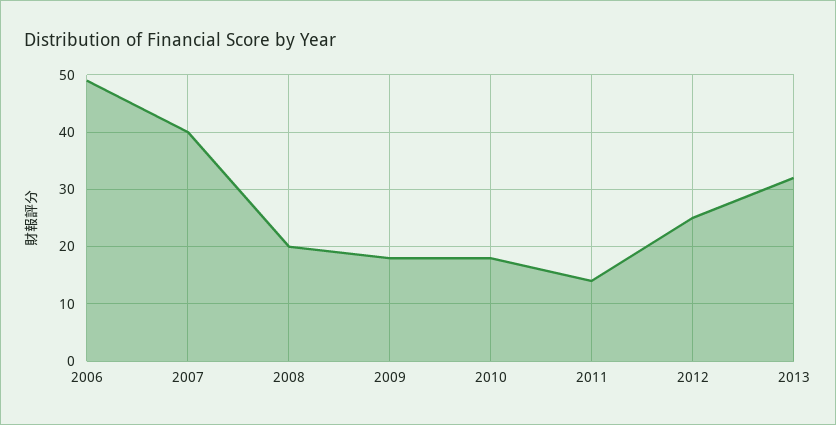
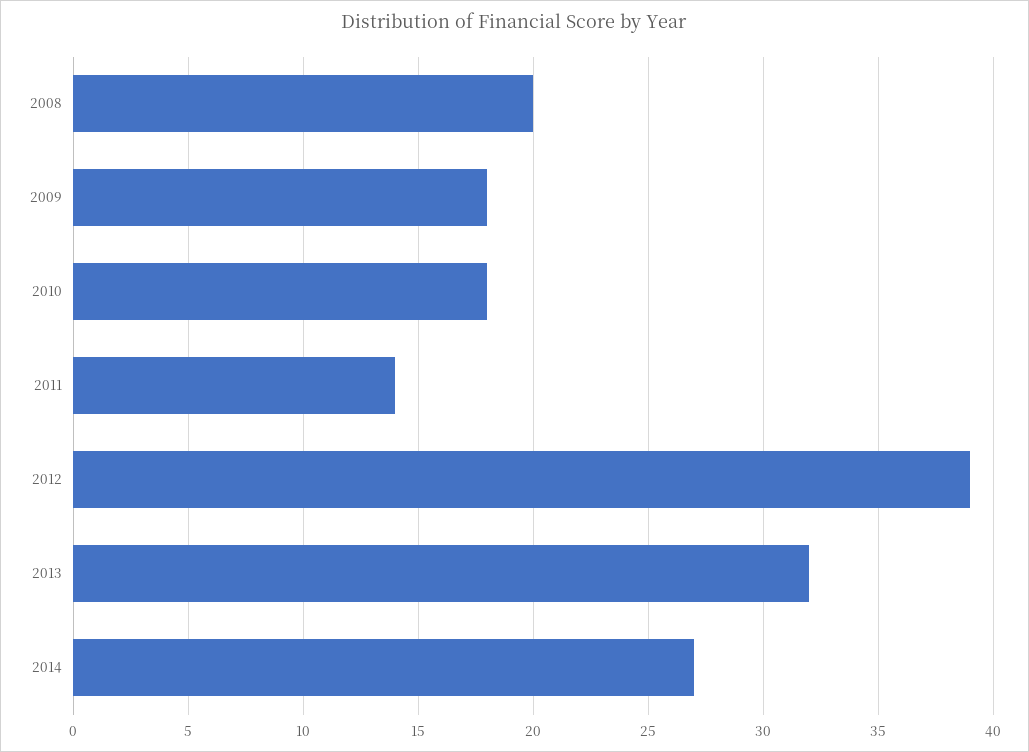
2006: 50 -> none
2007: 40 -> none
2012: 25 -> 39
2014: none -> 27

